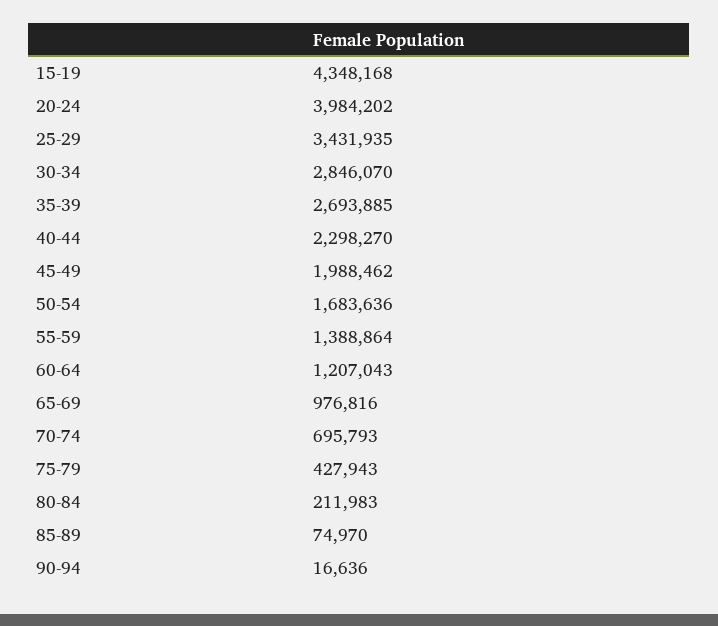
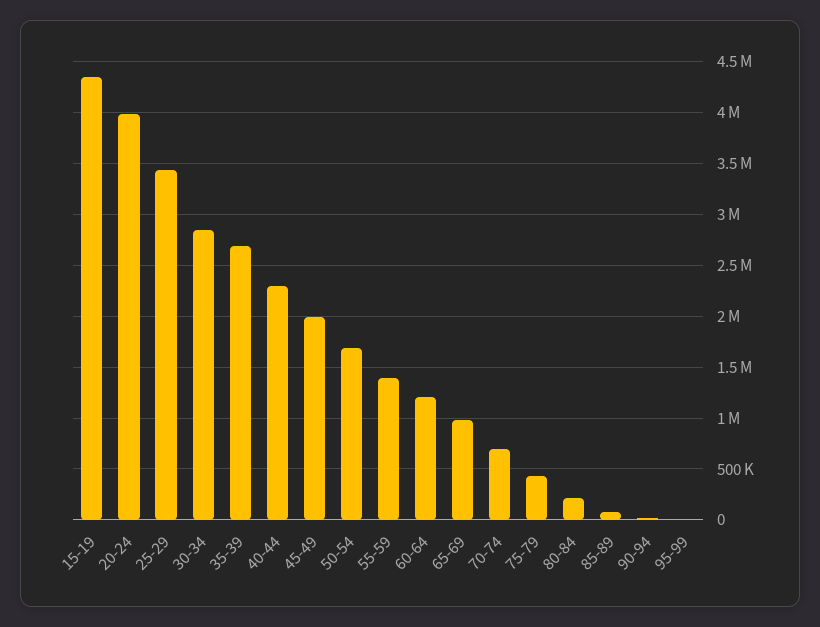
95-99: none -> 0

